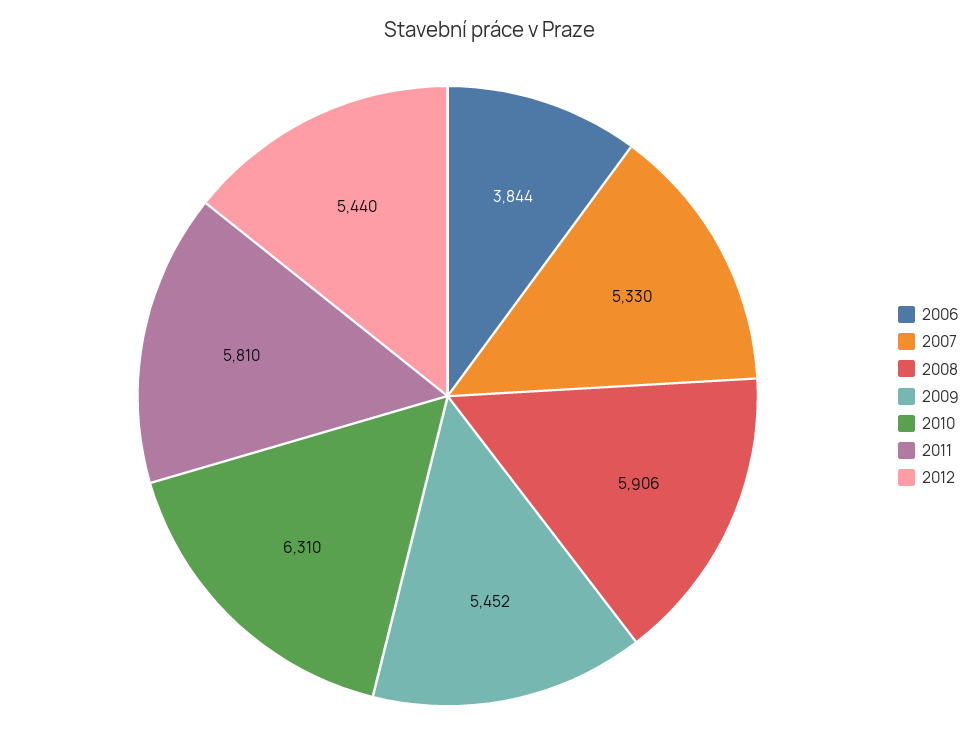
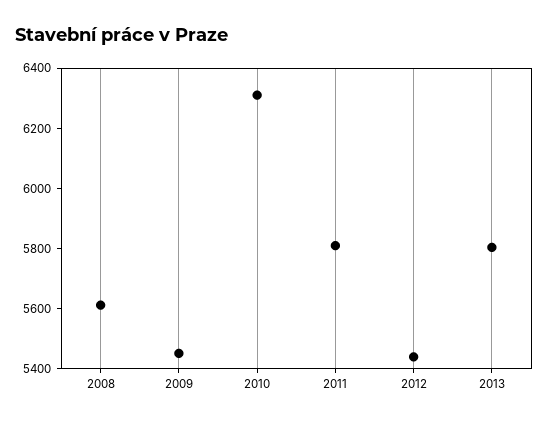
2006: 3844 -> none
2007: 5330 -> none
2008: 5906 -> 5600
2013: none -> 5800

